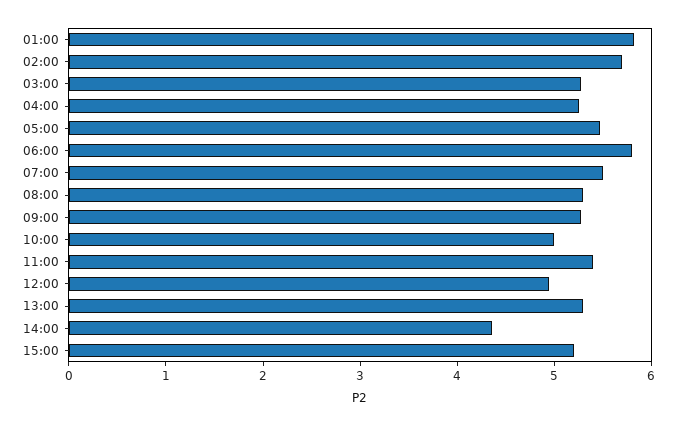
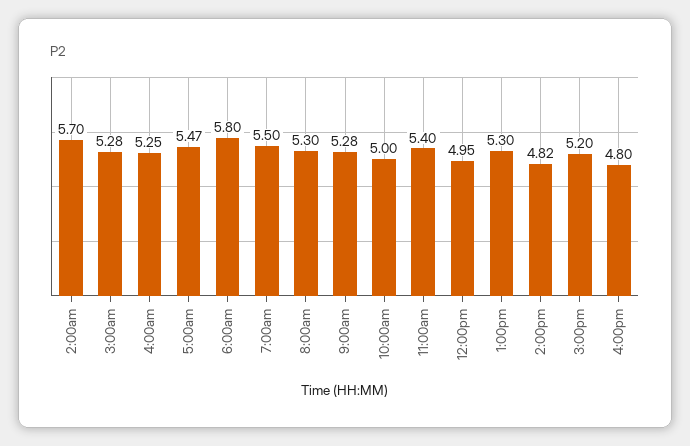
01:00: 5.8 -> none
14:00: 4.4 -> 4.82
4:00pm: none -> 4.8

